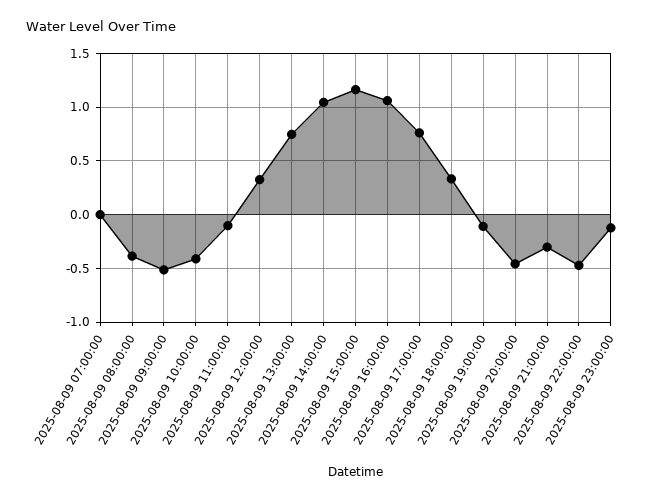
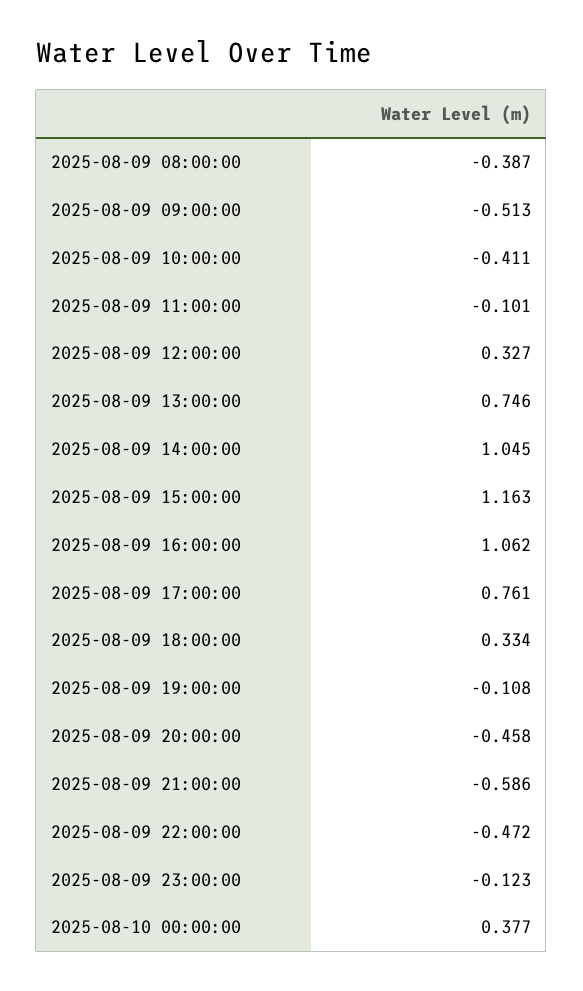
2025-08-09 07:00:00: 0 -> none
2025-08-09 21:00:00: -0.3 -> -0.586
2025-08-10 00:00:00: none -> 0.377

